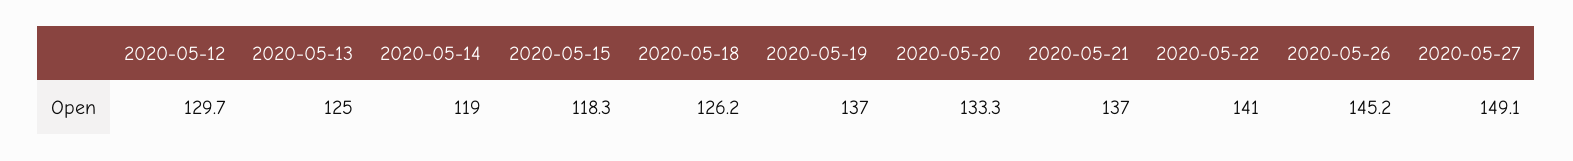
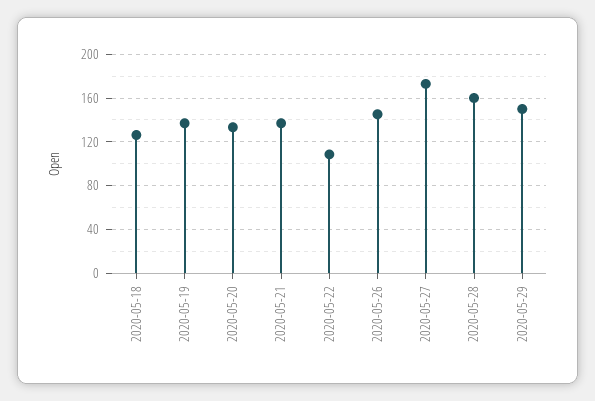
2020-05-12: 129.7 -> none
2020-05-13: 125 -> none
2020-05-14: 119 -> none
2020-05-15: 118.3 -> none
2020-05-22: 141 -> 110
2020-05-27: 149.1 -> 170
2020-05-28: none -> 160
2020-05-29: none -> 150

